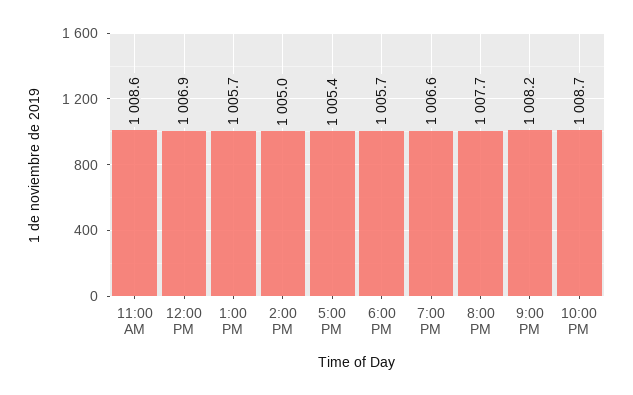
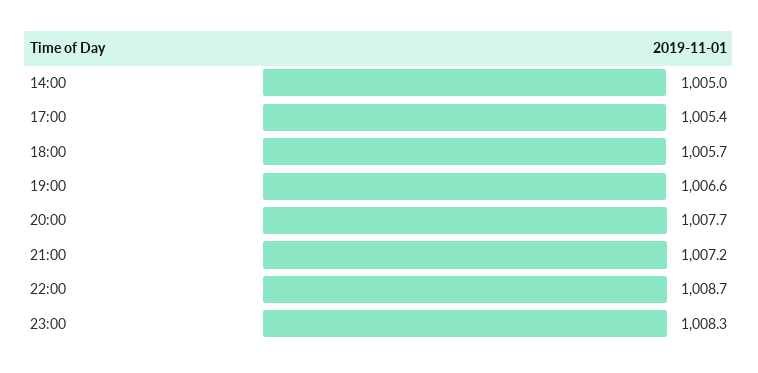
11:00 AM: 1008.6 -> none
12:00 PM: 1006.9 -> none
1:00 PM: 1005.7 -> none
9:00 PM: 1008.2 -> 1007.2
23:00: none -> 1008.3

